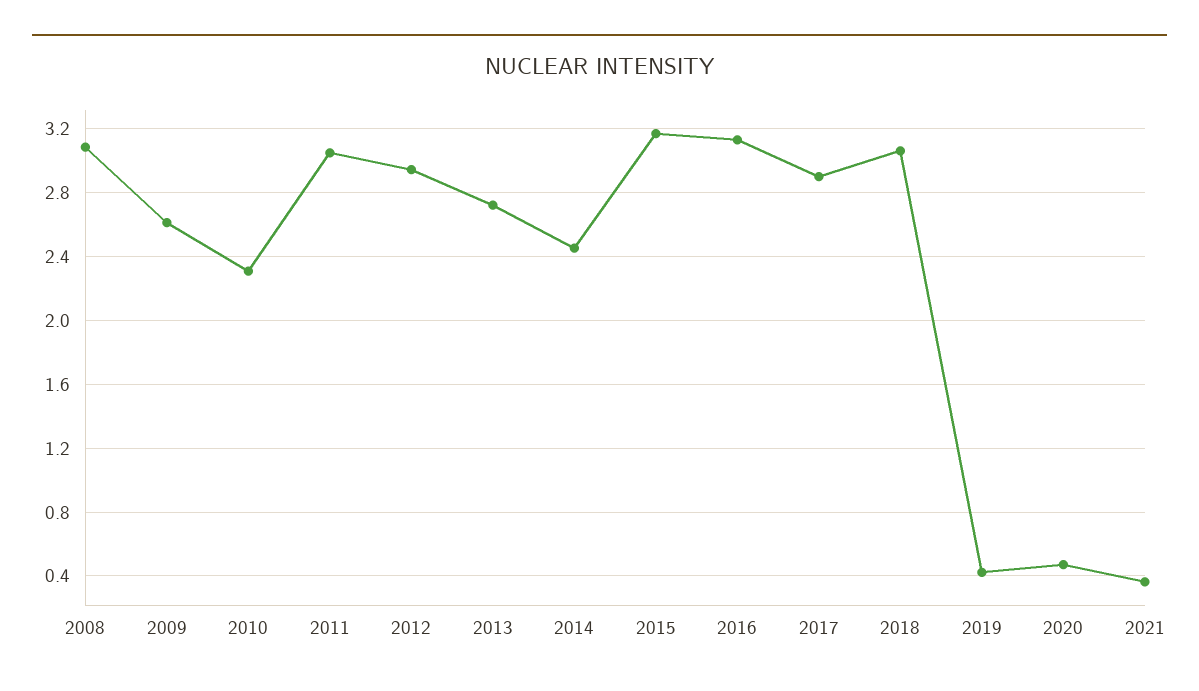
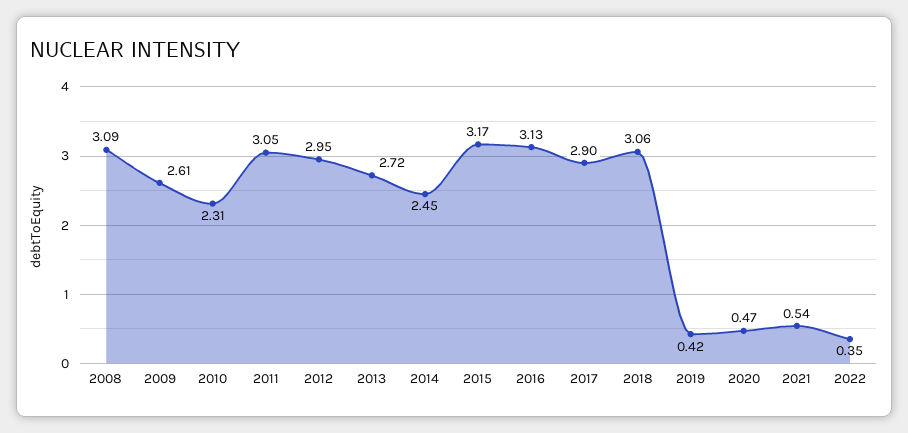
2021: 0.35 -> 0.54
2022: none -> 0.35

